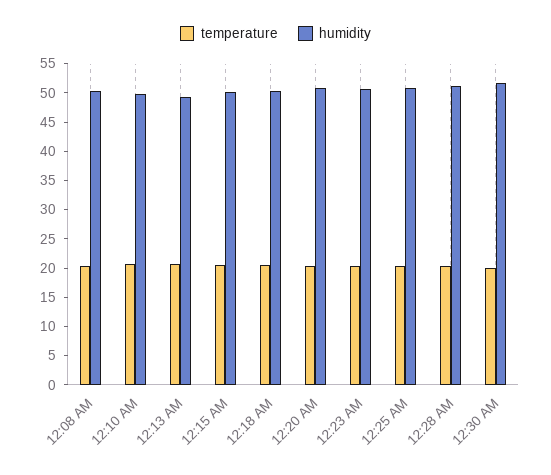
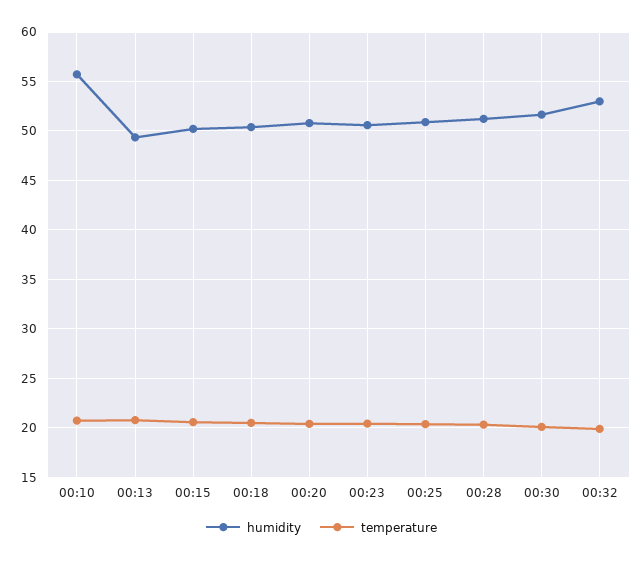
temperature, 12:08 AM: 20 -> none
humidity, 12:08 AM: 50 -> none
humidity, 12:10 AM: 50 -> 56
humidity, 00:32: none -> 53
temperature, 00:32: none -> 20

